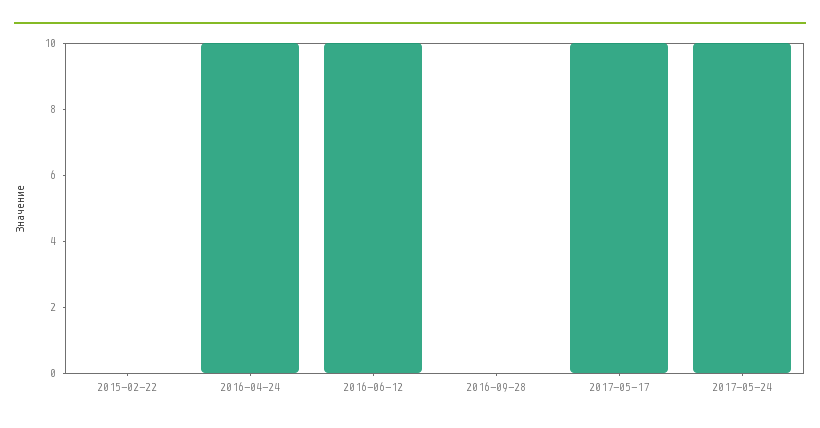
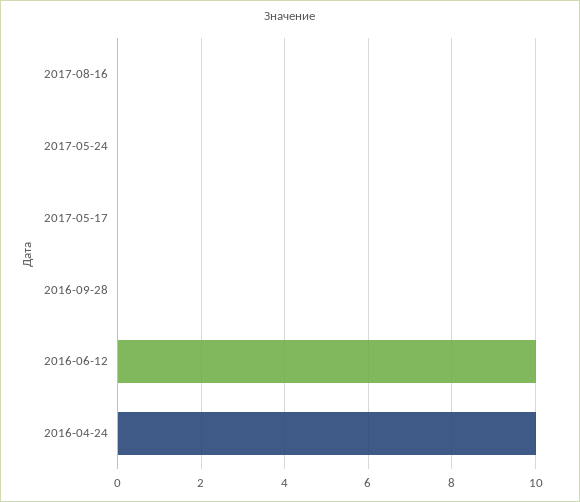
2015-02-22: 0 -> none
2017-05-17: 10 -> 0
2017-05-24: 10 -> 0
2017-08-16: none -> 0

